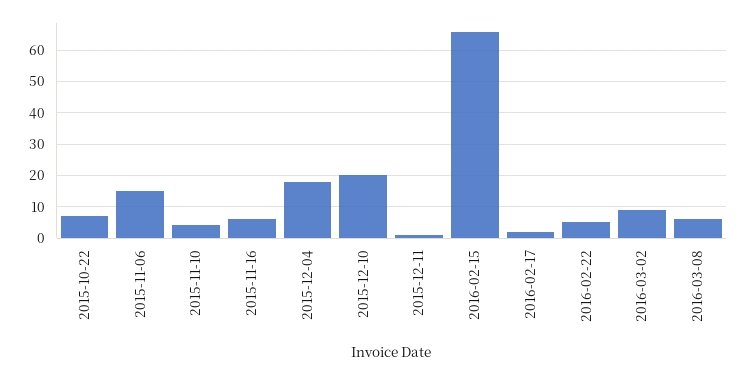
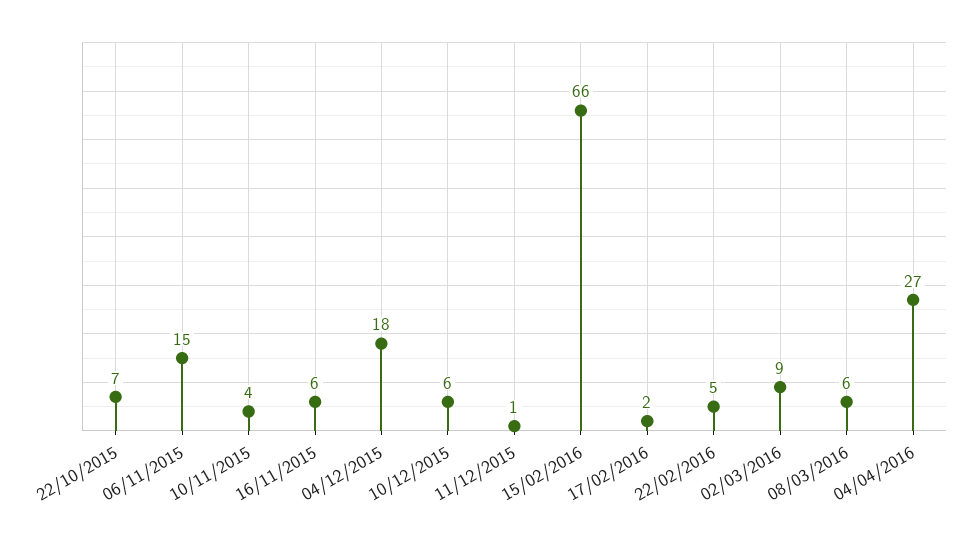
2015-12-10: 20 -> 6
04/04/2016: none -> 27

